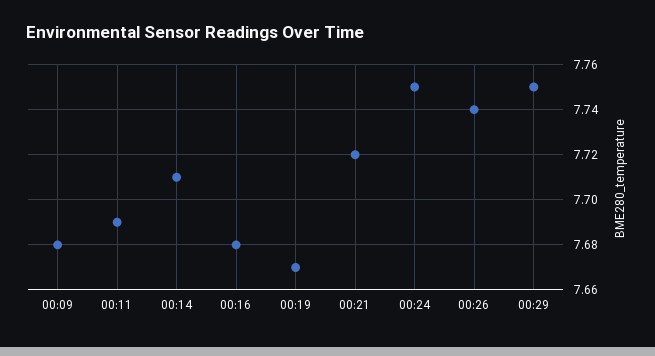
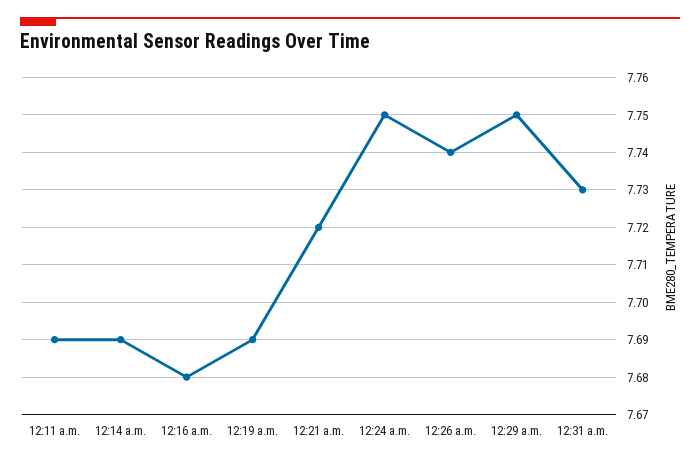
00:09: 7.68 -> none
00:14: 7.71 -> 7.69
00:19: 7.67 -> 7.69
12:31 a.m.: none -> 7.73

